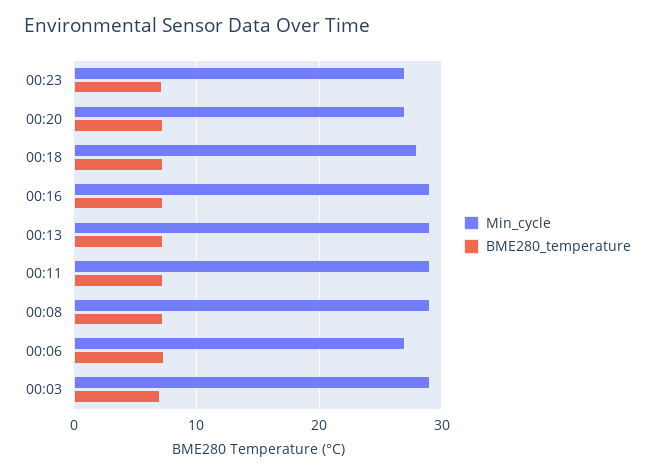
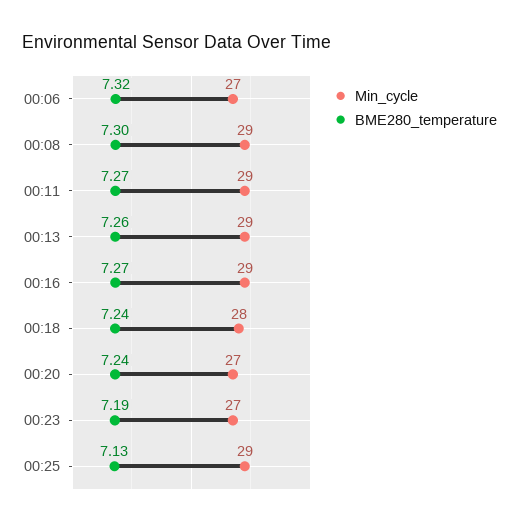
Min_cycle, 00:03: 29 -> none
BME280_temperature, 00:03: 7 -> none
Min_cycle, 00:25: none -> 29
BME280_temperature, 00:25: none -> 7.13

